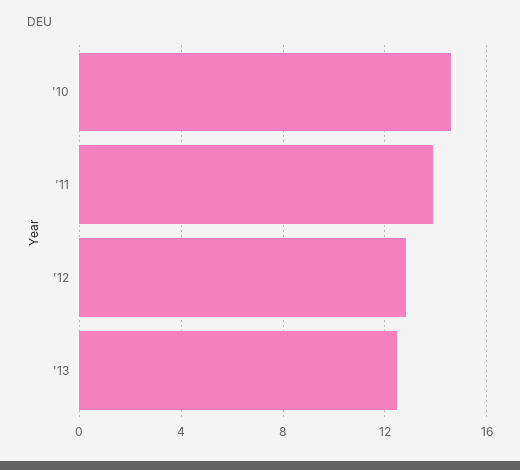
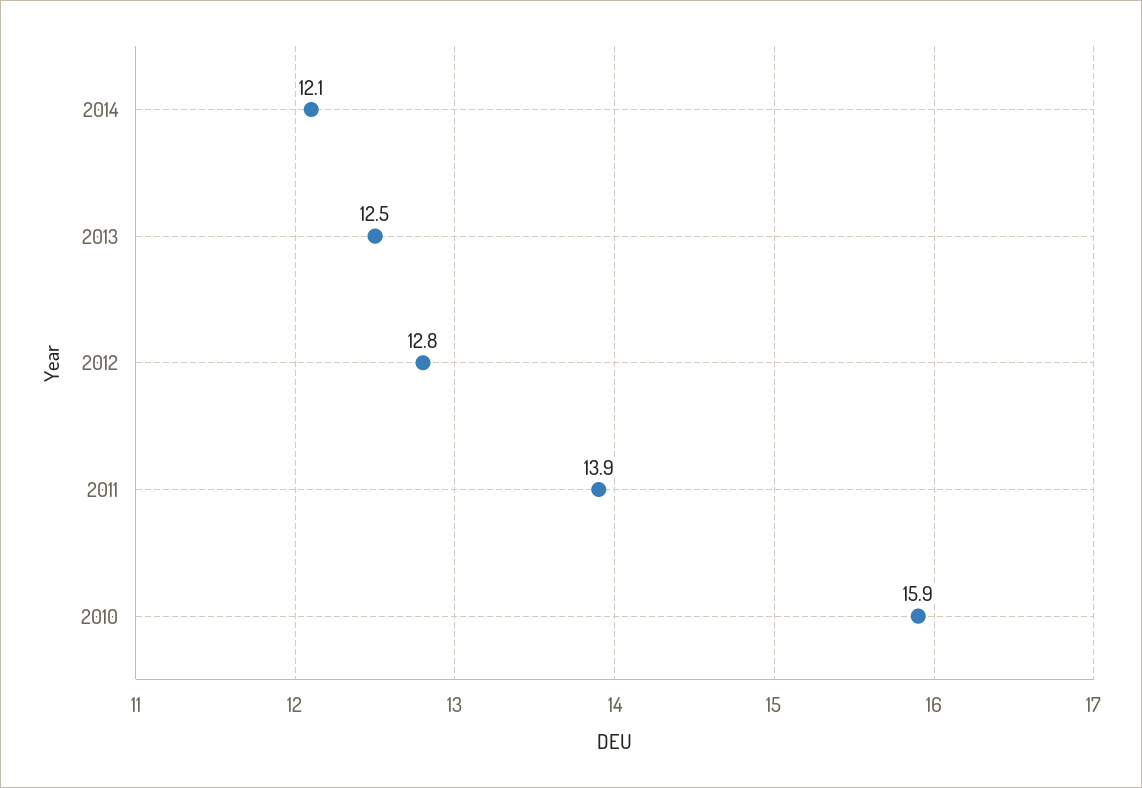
'10: 14.5 -> 15.9
2014: none -> 12.1

